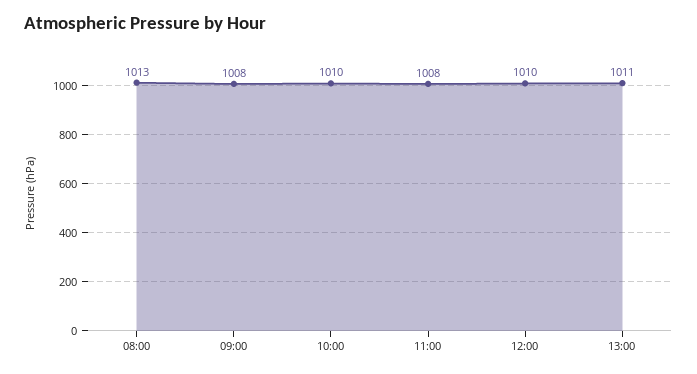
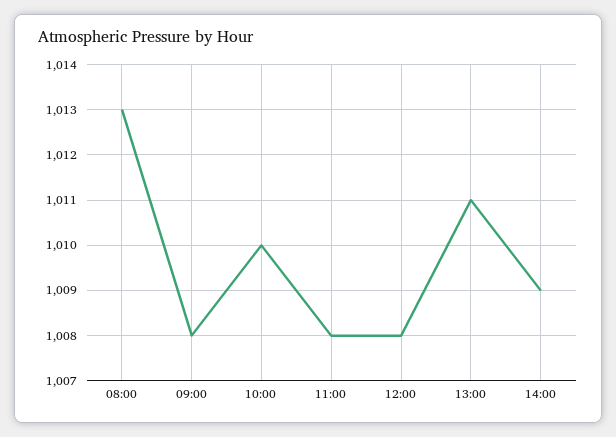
12:00: 1010 -> 1008
14:00: none -> 1009

